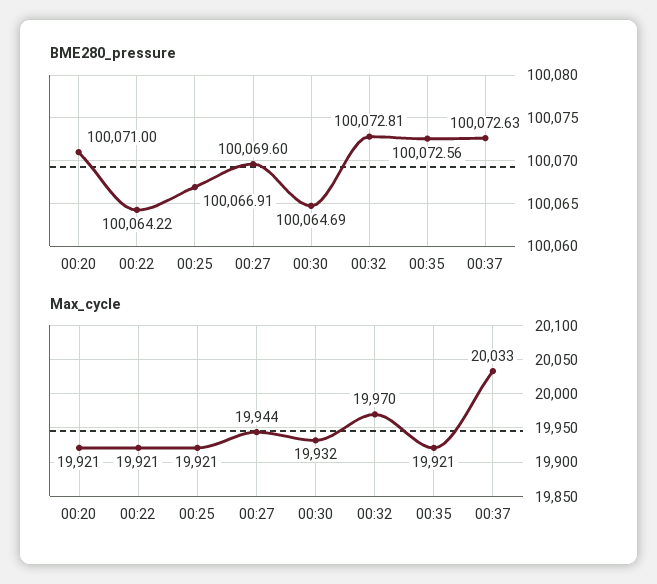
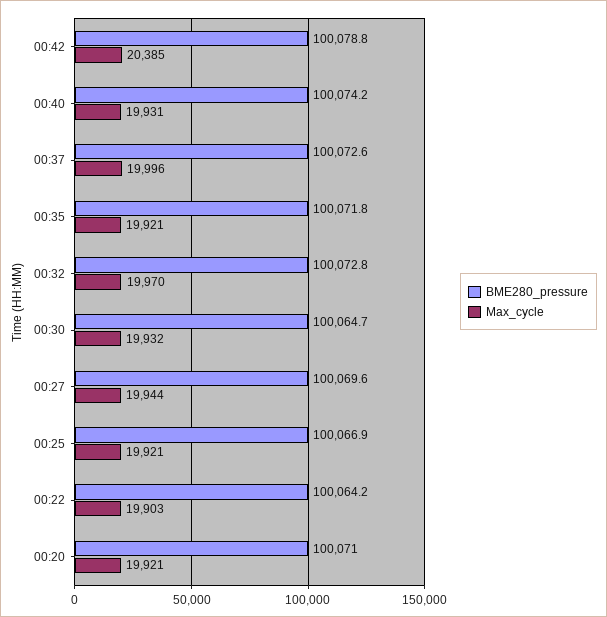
BME280_pressure, 00:35: 100072.56 -> 100071.8
Max_cycle, 00:22: 19921 -> 19903
Max_cycle, 00:37: 20033 -> 19996
BME280_pressure, 00:42: none -> 100078.8
Max_cycle, 00:42: none -> 20385
BME280_pressure, 00:40: none -> 100074.2
Max_cycle, 00:40: none -> 19931

